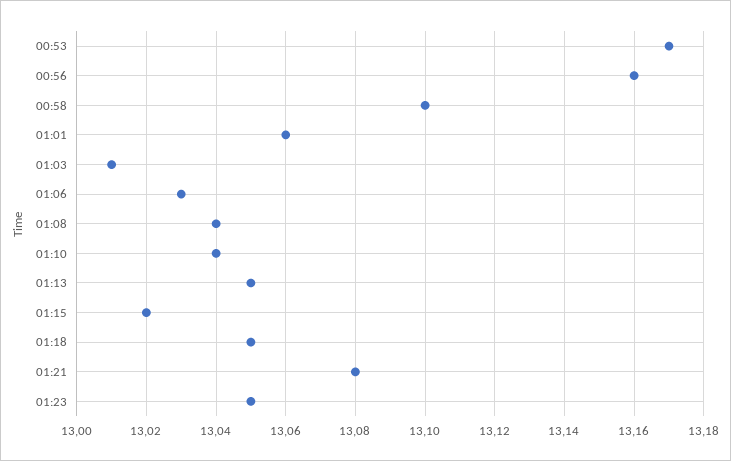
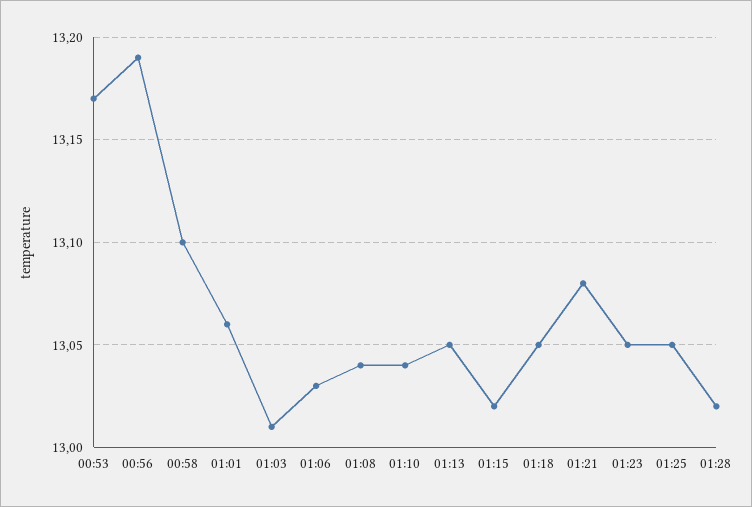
00:56: 13.16 -> 13.19
01:25: none -> 13.05
01:28: none -> 13.02

